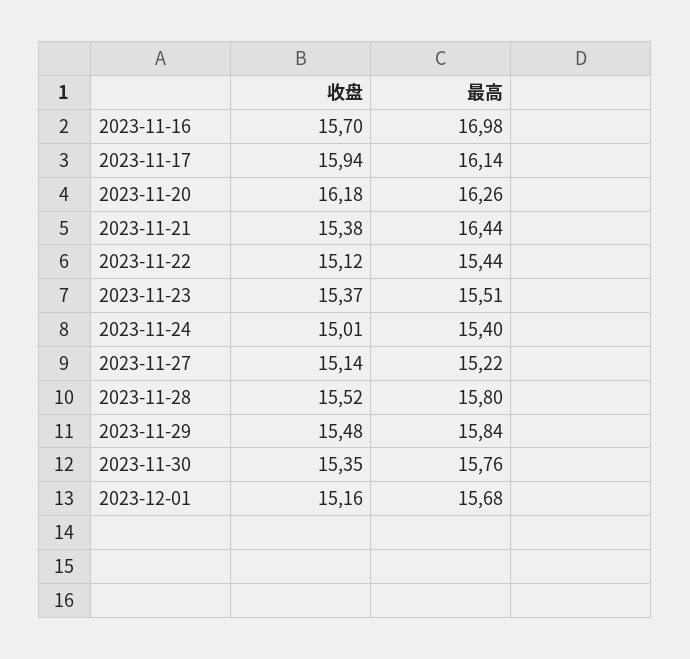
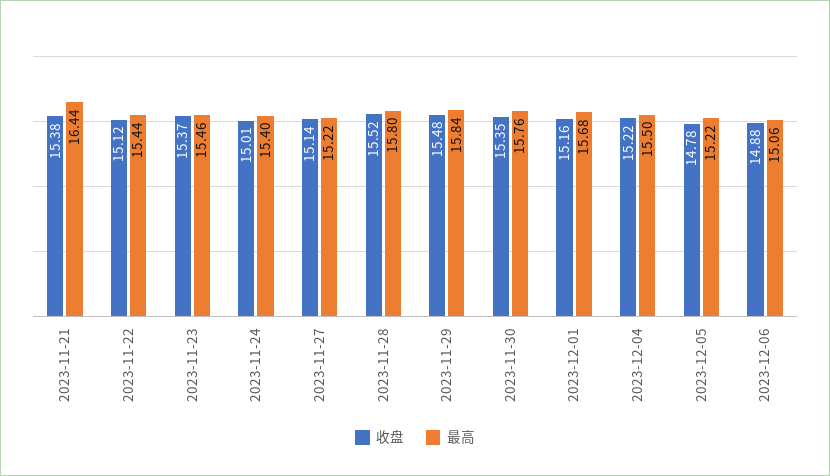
收盘, 2023-11-16: 15.7 -> none
最高, 2023-11-16: 16.98 -> none
收盘, 2023-11-17: 15.94 -> none
最高, 2023-11-17: 16.14 -> none
收盘, 2023-11-20: 16.18 -> none
最高, 2023-11-20: 16.26 -> none
最高, 2023-11-23: 15.51 -> 15.46
收盘, 2023-12-04: none -> 15.22
最高, 2023-12-04: none -> 15.5
收盘, 2023-12-05: none -> 14.78
最高, 2023-12-05: none -> 15.22
收盘, 2023-12-06: none -> 14.88
最高, 2023-12-06: none -> 15.06

